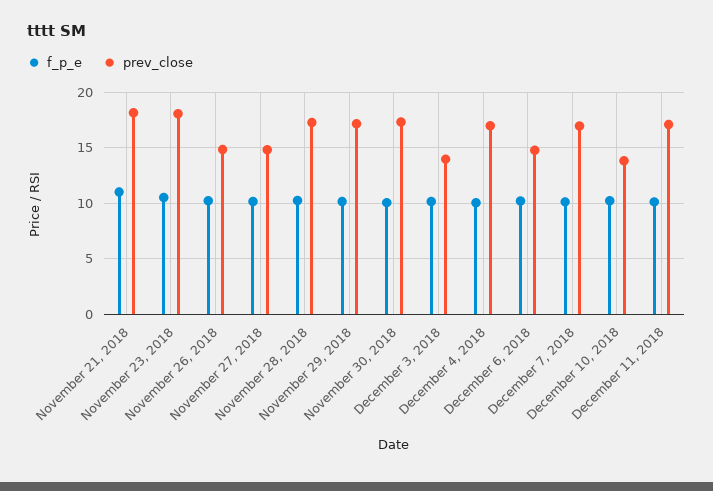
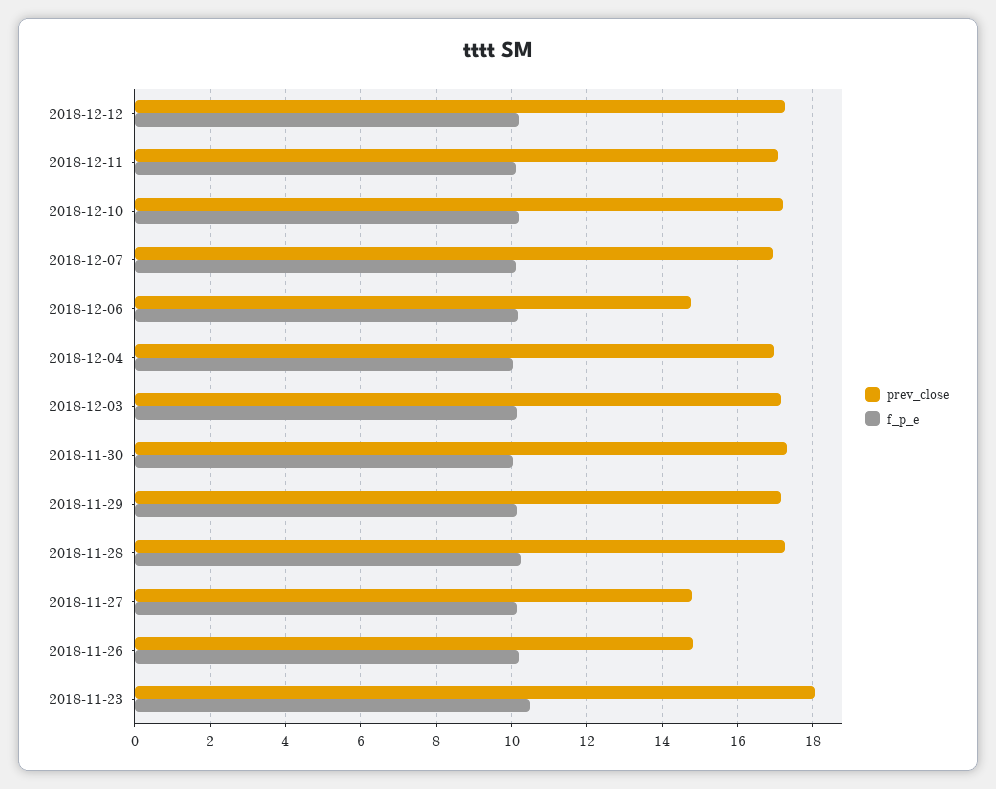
f_p_e, November 21, 2018: 11 -> none
prev_close, November 21, 2018: 18 -> none
prev_close, December 3, 2018: 14 -> 17.2
prev_close, December 10, 2018: 14 -> 17.2
prev_close, 2018-12-12: none -> 17.2
f_p_e, 2018-12-12: none -> 10.2

